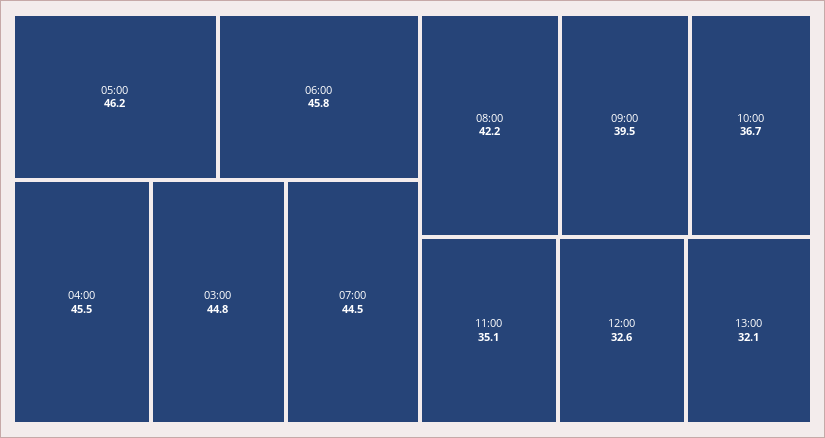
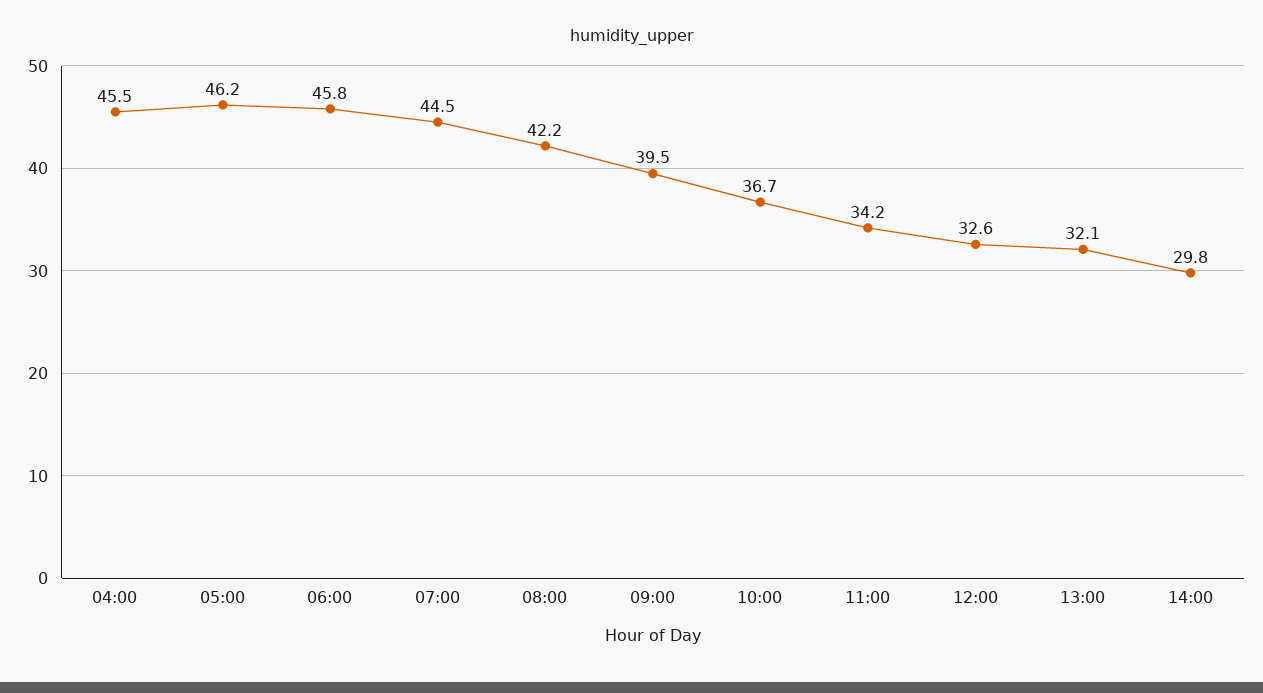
03:00: 44.8 -> none
11:00: 35.1 -> 34.2
14:00: none -> 29.8

